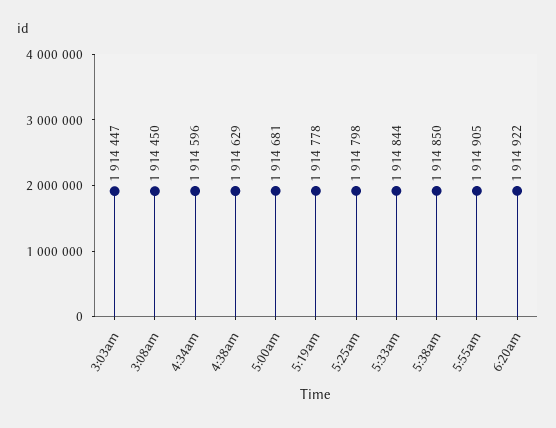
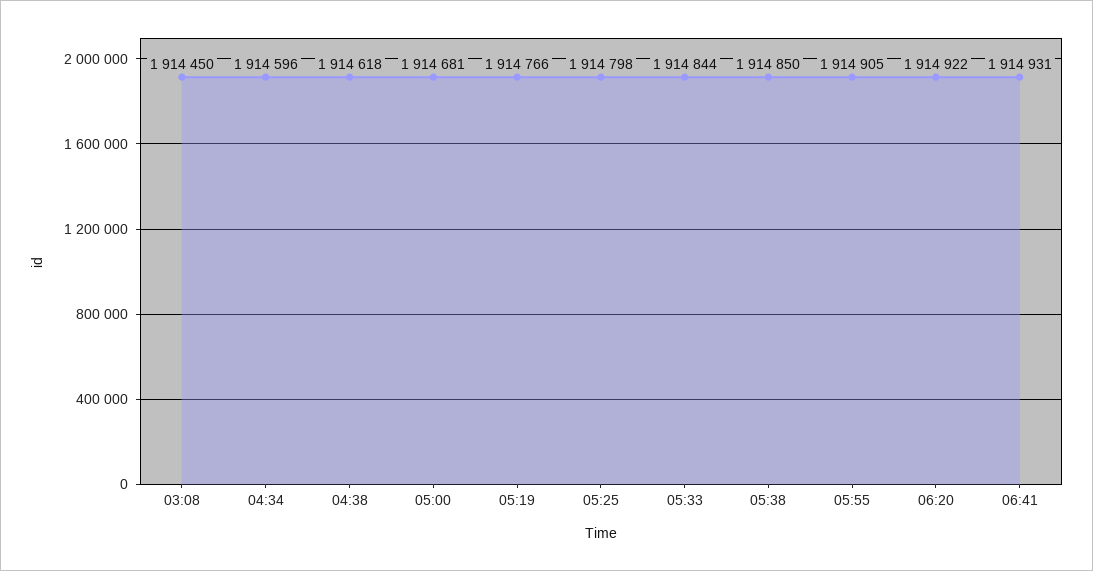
3:03am: 1914447 -> none
4:38am: 1914629 -> 1914618
5:19am: 1914778 -> 1914766
06:41: none -> 1914931

